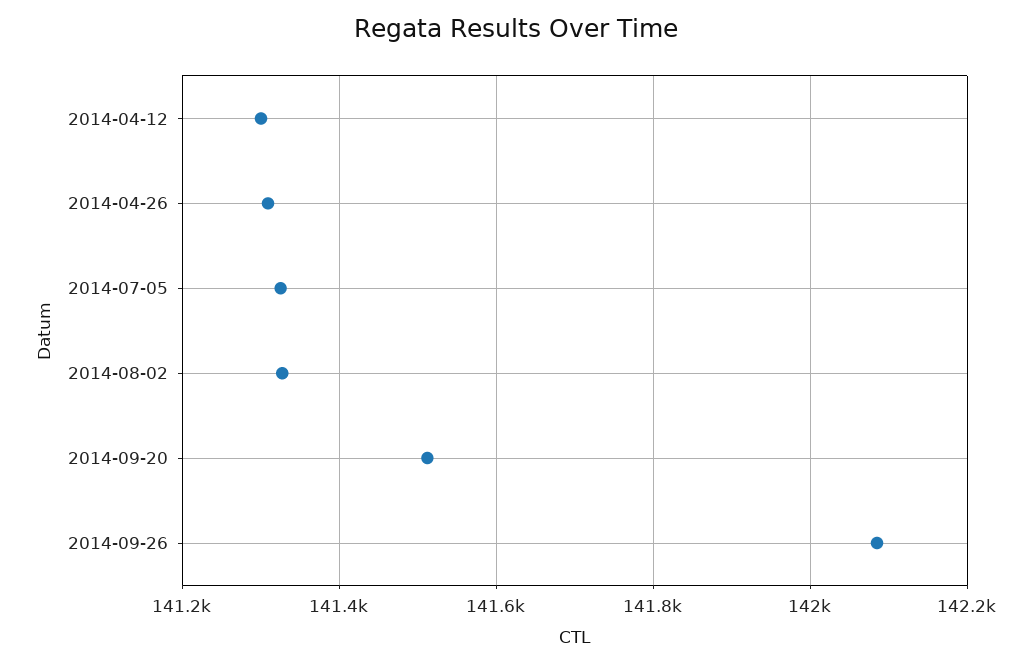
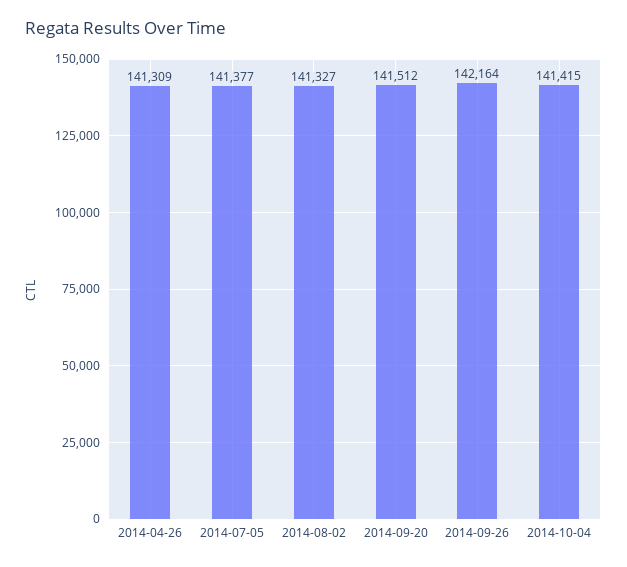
2014-04-12: 141300 -> none
2014-07-05: 141320 -> 141377
2014-09-26: 142080 -> 142164
2014-10-04: none -> 141415

